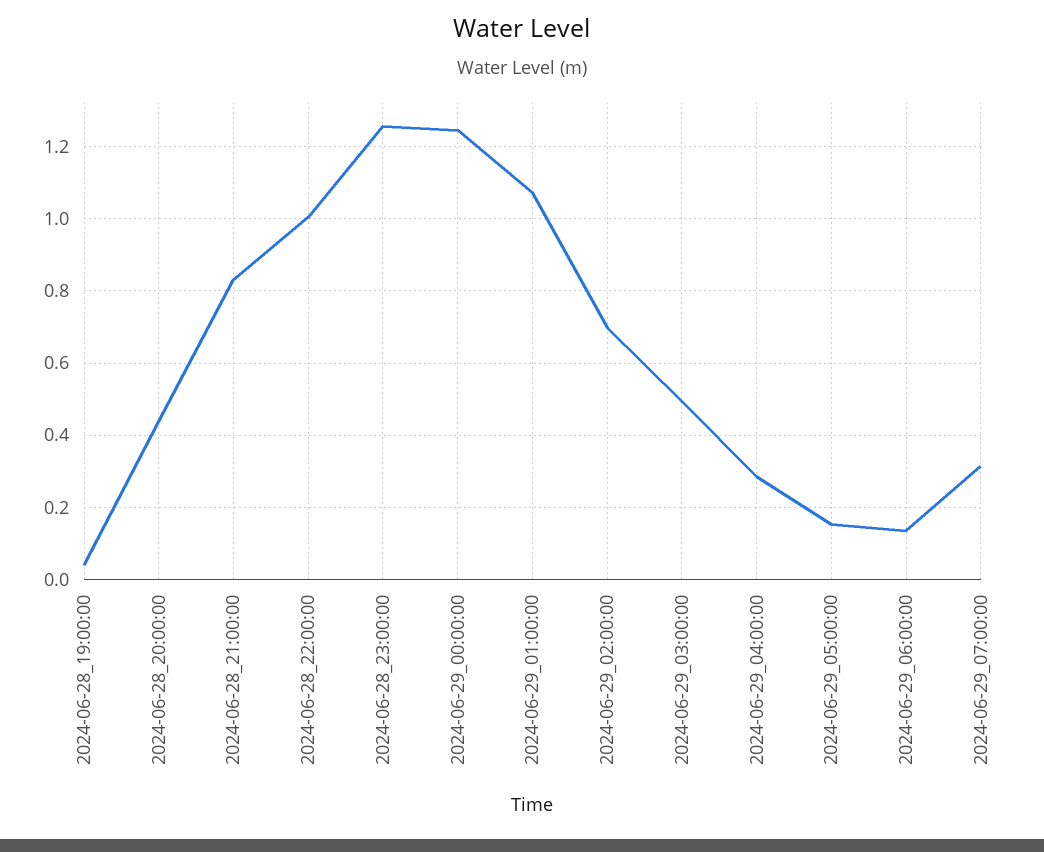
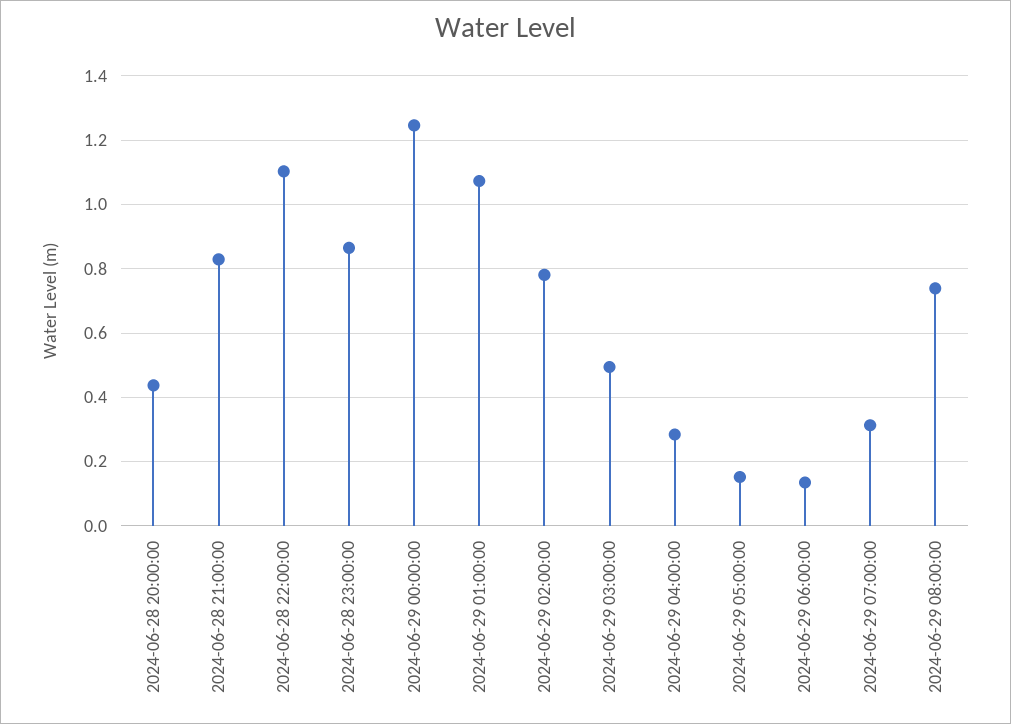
2024-06-28_19:00:00: 0.04 -> none
2024-06-28_22:00:00: 1 -> 1.1
2024-06-28_23:00:00: 1.26 -> 0.86
2024-06-29_02:00:00: 0.7 -> 0.78
2024-06-29 08:00:00: none -> 0.74

